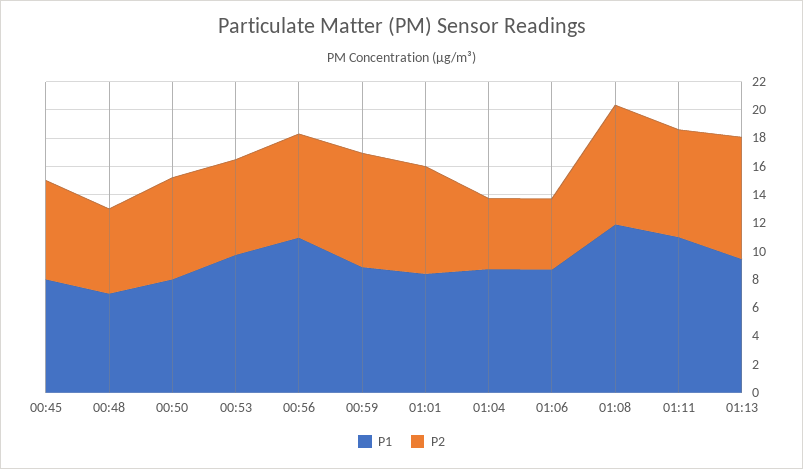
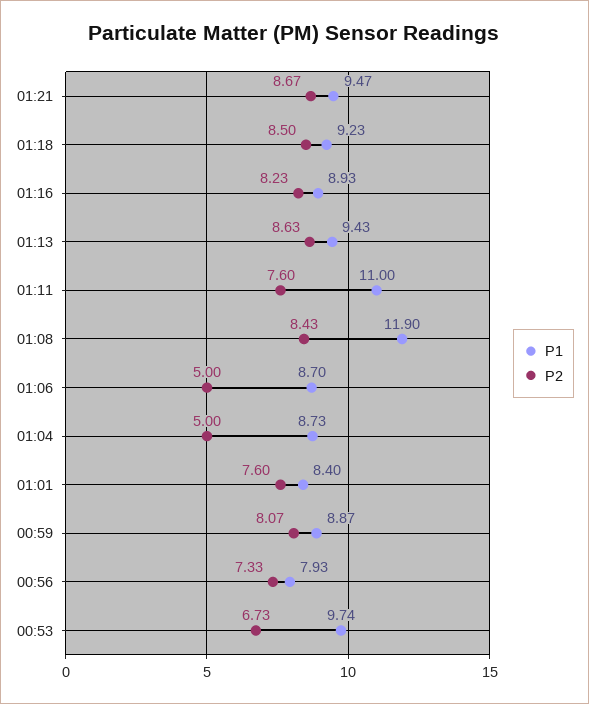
P1, 00:45: 8 -> none
P2, 00:45: 7 -> none
P1, 00:48: 7 -> none
P2, 00:48: 6 -> none
P1, 00:50: 8 -> none
P2, 00:50: 7 -> none
P1, 00:56: 11 -> 7.93
P1, 01:21: none -> 9.47
P2, 01:21: none -> 8.67
P1, 01:18: none -> 9.23
P2, 01:18: none -> 8.5
P1, 01:16: none -> 8.93
P2, 01:16: none -> 8.23

